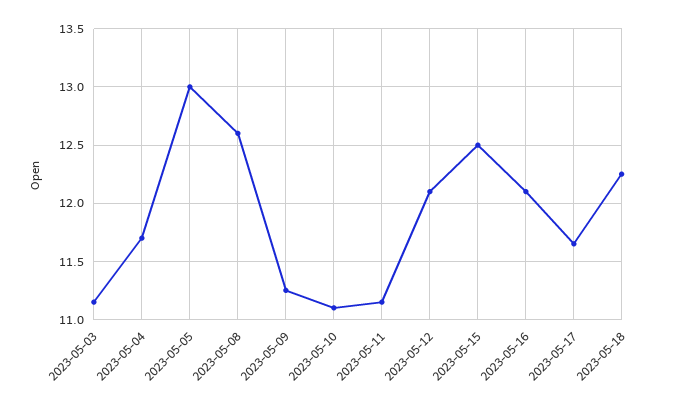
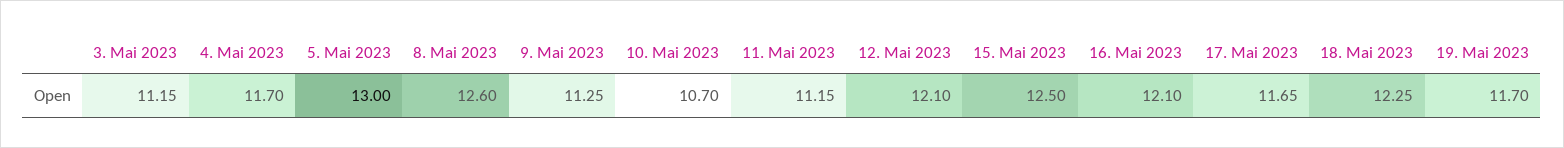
2023-05-10: 11.1 -> 10.7
19. Mai 2023: none -> 11.7

